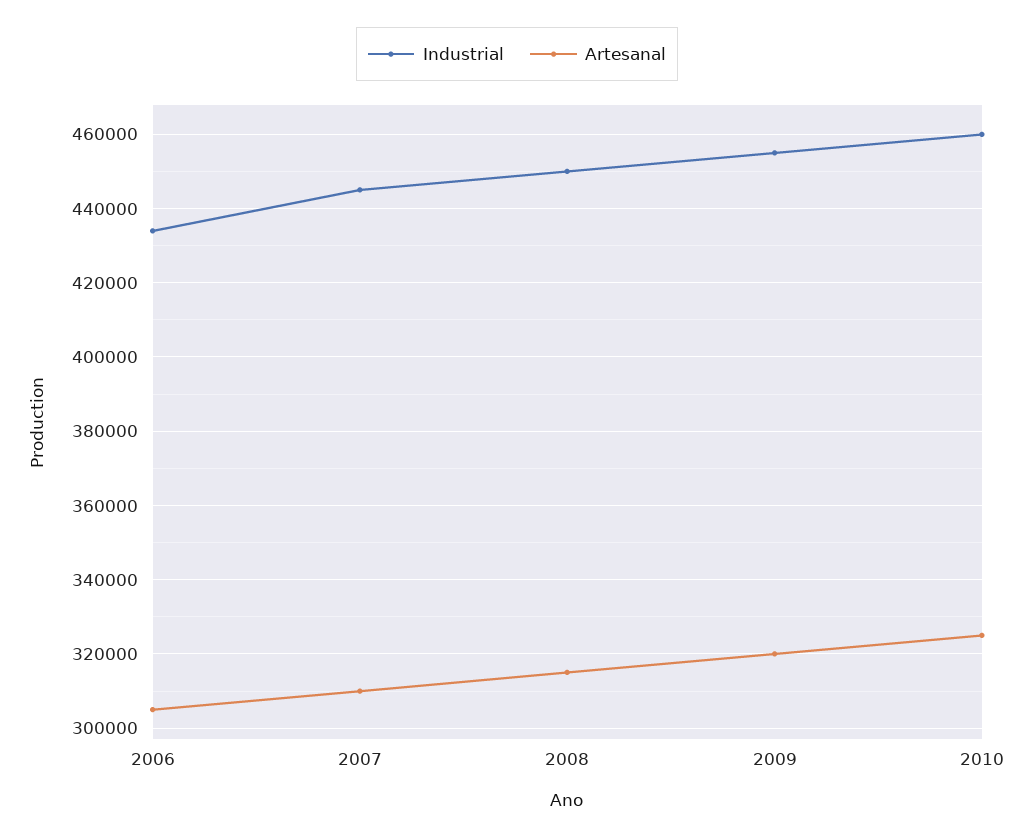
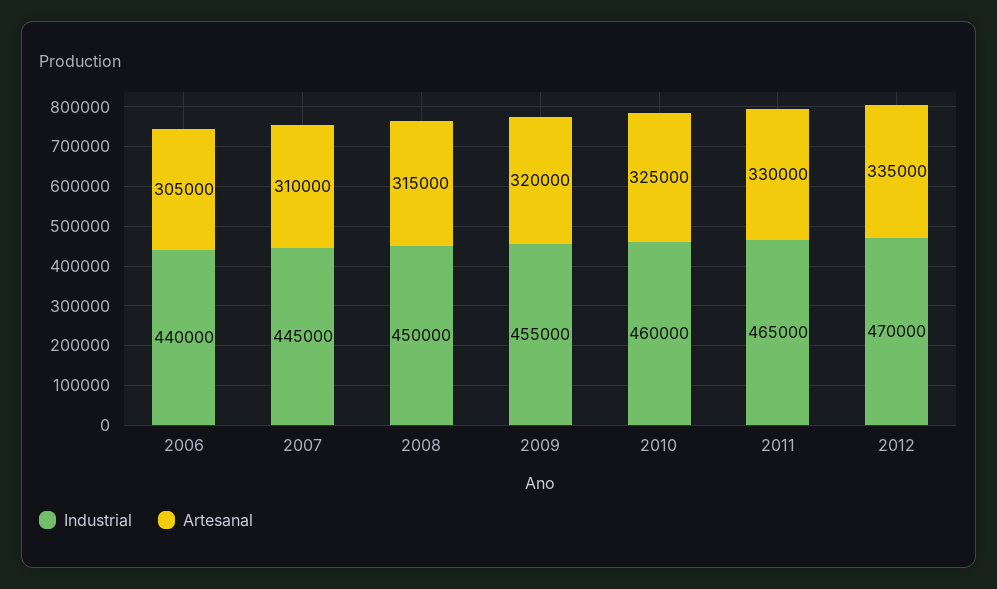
Industrial, 2006: 434000 -> 440000
Industrial, 2011: none -> 465000
Artesanal, 2011: none -> 330000
Industrial, 2012: none -> 470000
Artesanal, 2012: none -> 335000

